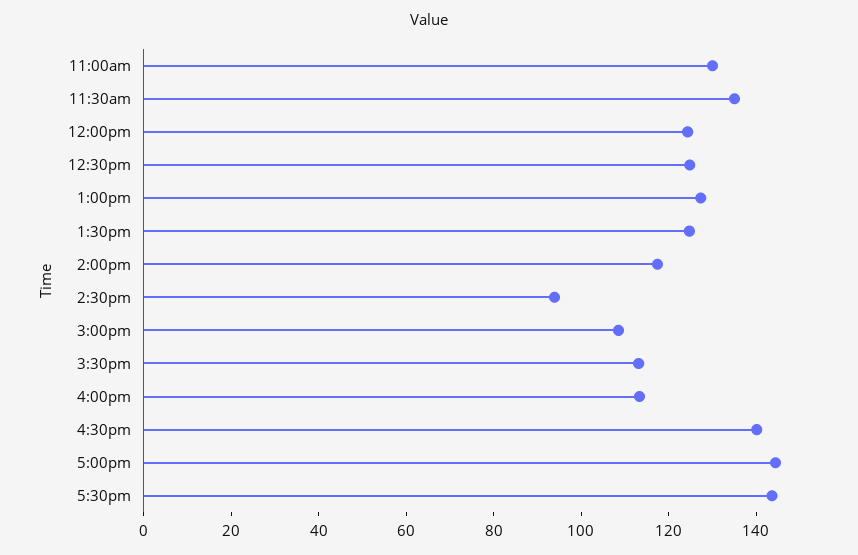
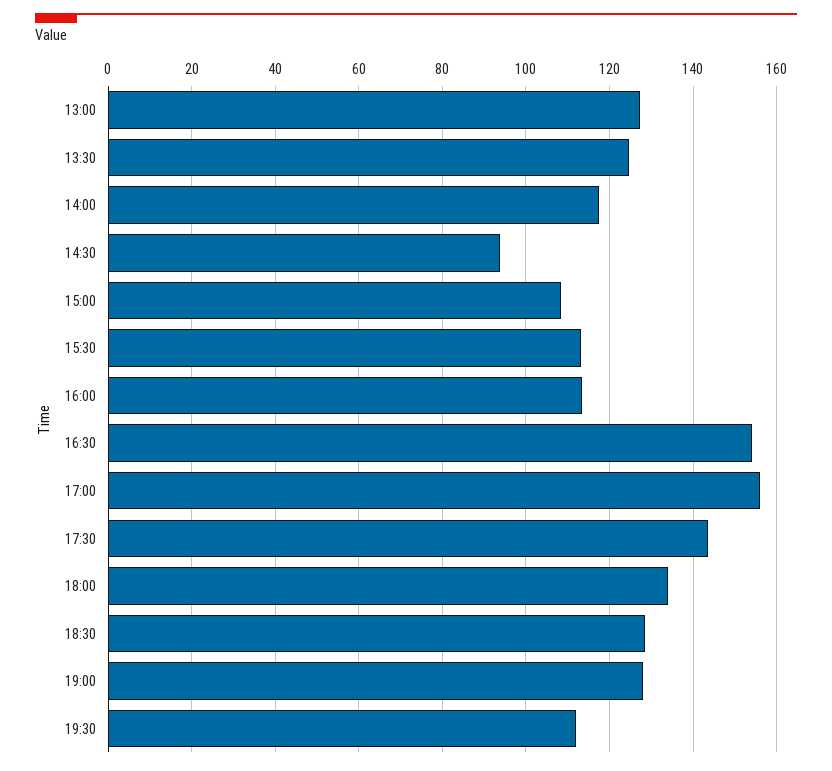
11:00am: 130 -> none
11:30am: 135 -> none
12:00pm: 125 -> none
12:30pm: 125 -> none
4:30pm: 140 -> 154
5:00pm: 145 -> 156
18:00: none -> 134
18:30: none -> 128
19:00: none -> 128
19:30: none -> 112

